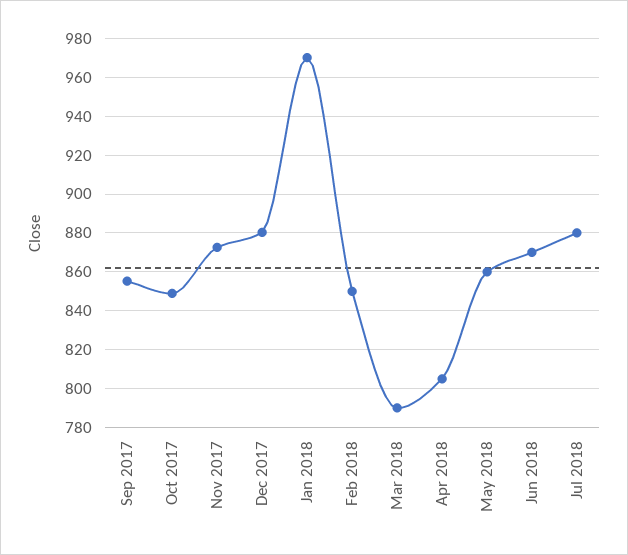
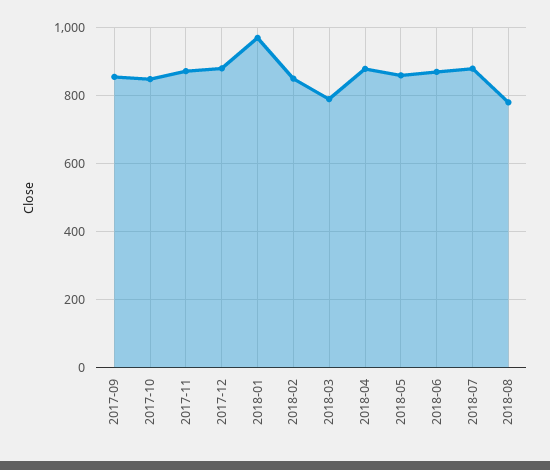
Apr 2018: 805 -> 880
2018-08: none -> 780

